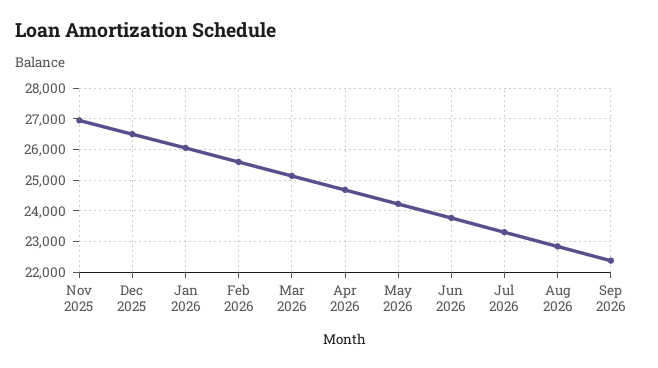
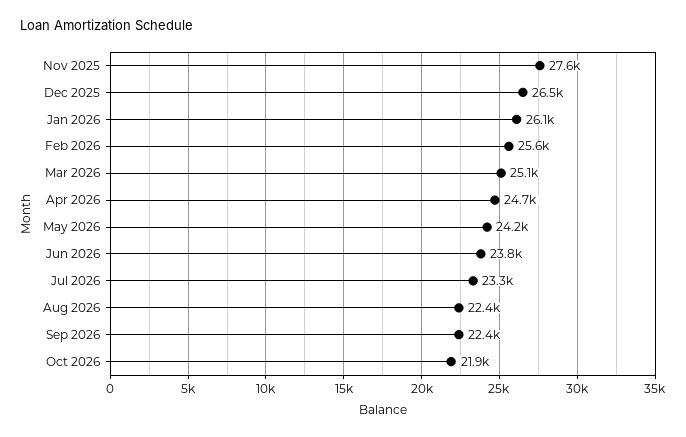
Nov 2025: 27000 -> 27600
Aug 2026: 22800 -> 22400
Oct 2026: none -> 21900

